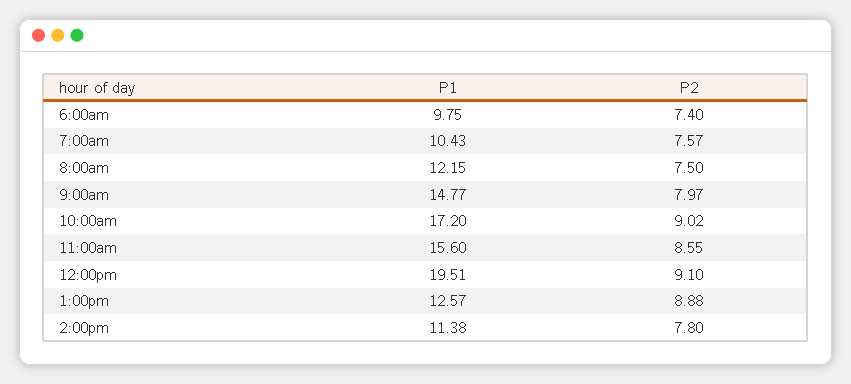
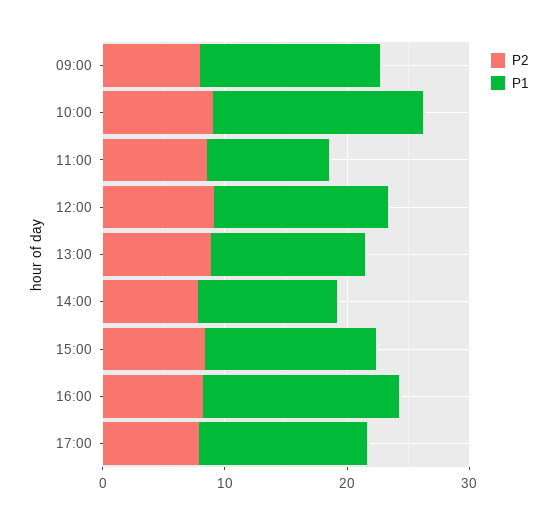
P1, 6:00am: 9.75 -> none
P2, 6:00am: 7.4 -> none
P1, 7:00am: 10.43 -> none
P2, 7:00am: 7.57 -> none
P1, 8:00am: 12.15 -> none
P2, 8:00am: 7.5 -> none
P1, 11:00am: 15.6 -> 10
P1, 12:00pm: 19.51 -> 14
P2, 15:00: none -> 8
P1, 15:00: none -> 14
P2, 16:00: none -> 8
P1, 16:00: none -> 16
P2, 17:00: none -> 8
P1, 17:00: none -> 14

